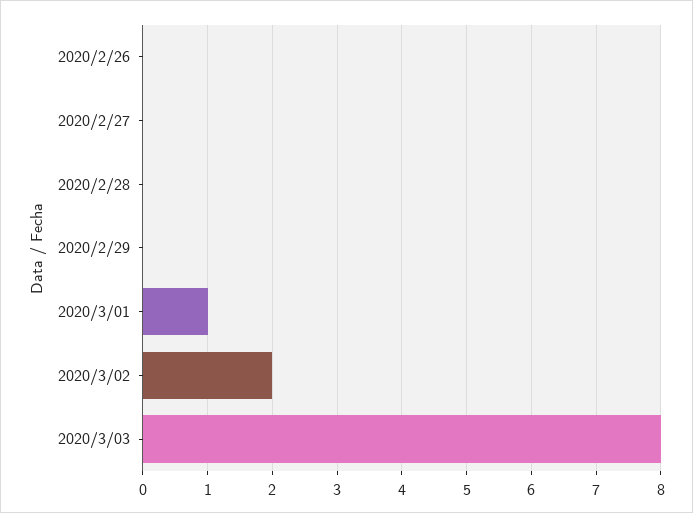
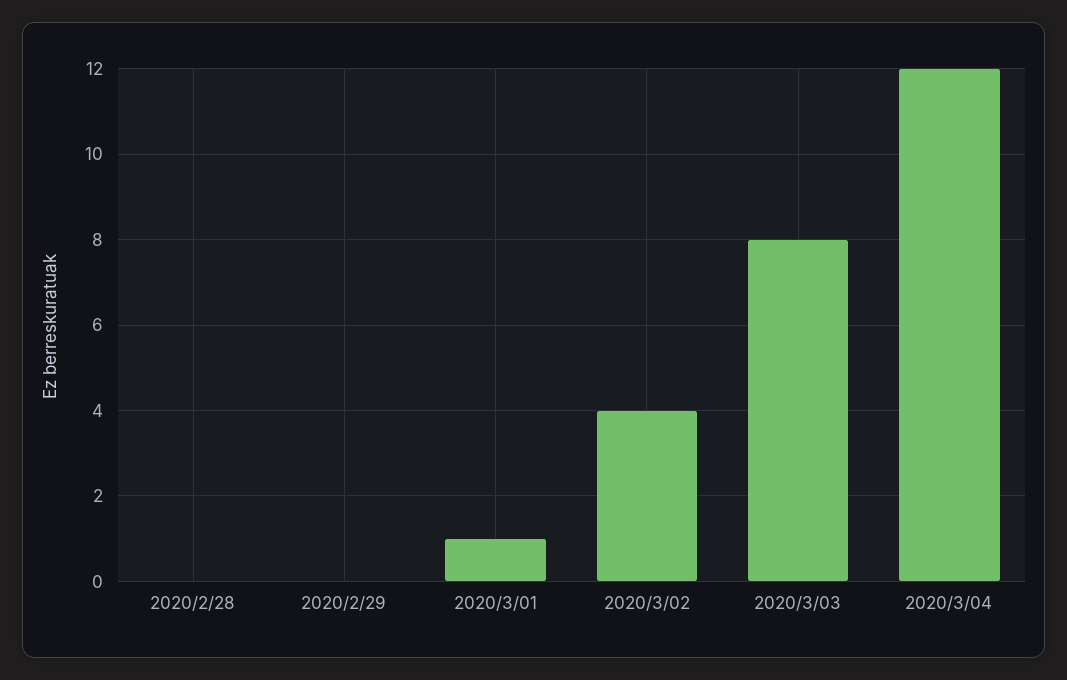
2020/2/26: 0 -> none
2020/2/27: 0 -> none
2020/3/02: 2 -> 4
2020/3/04: none -> 12

